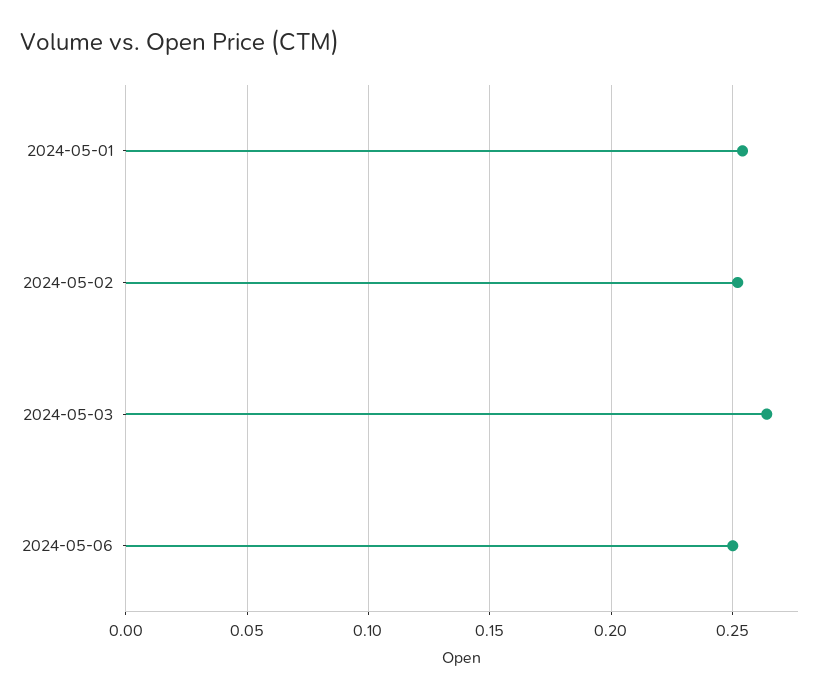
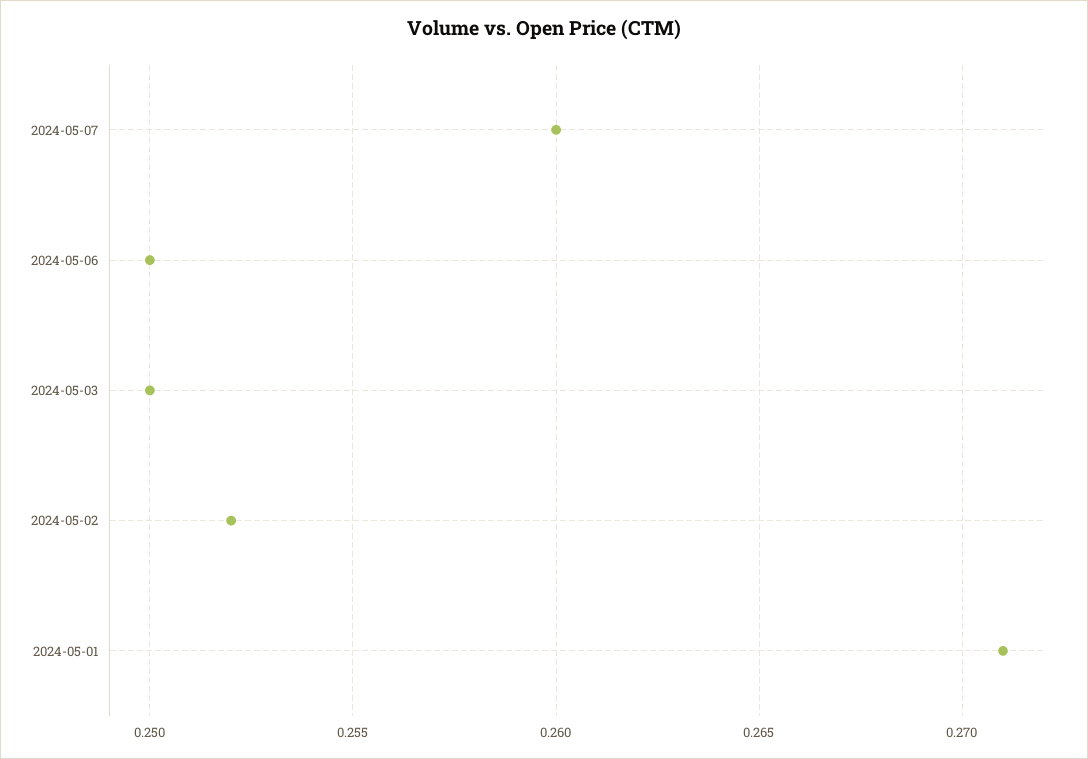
2024-05-01: 0.255 -> 0.271
2024-05-03: 0.265 -> 0.25
2024-05-07: none -> 0.26

